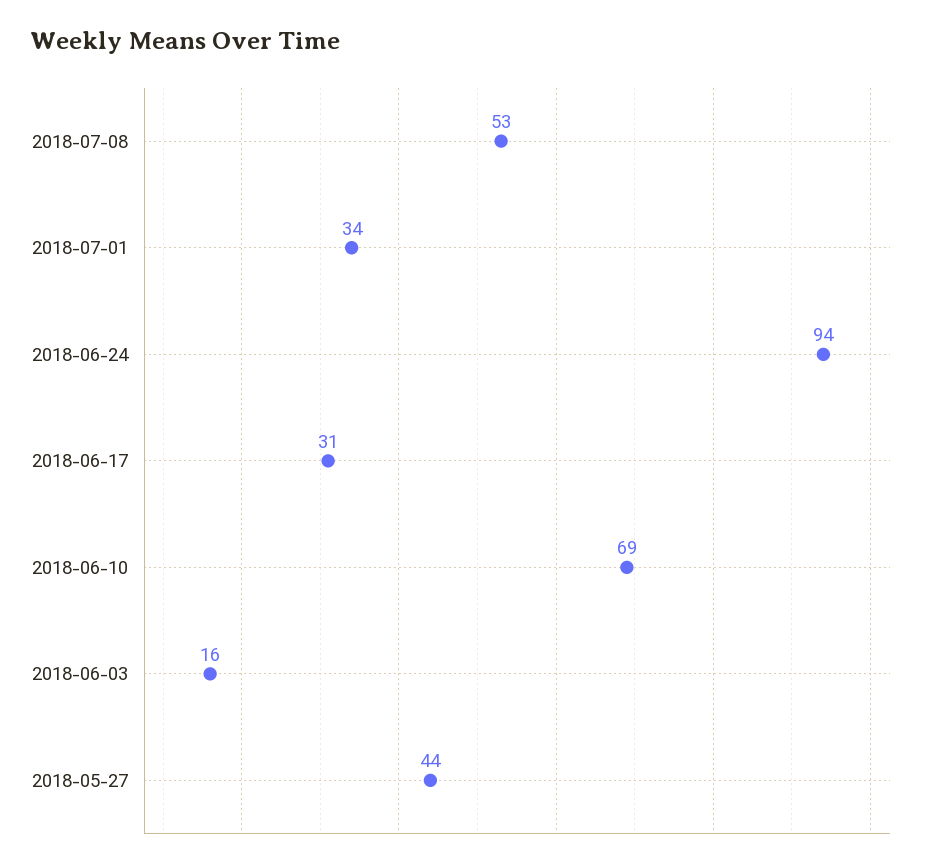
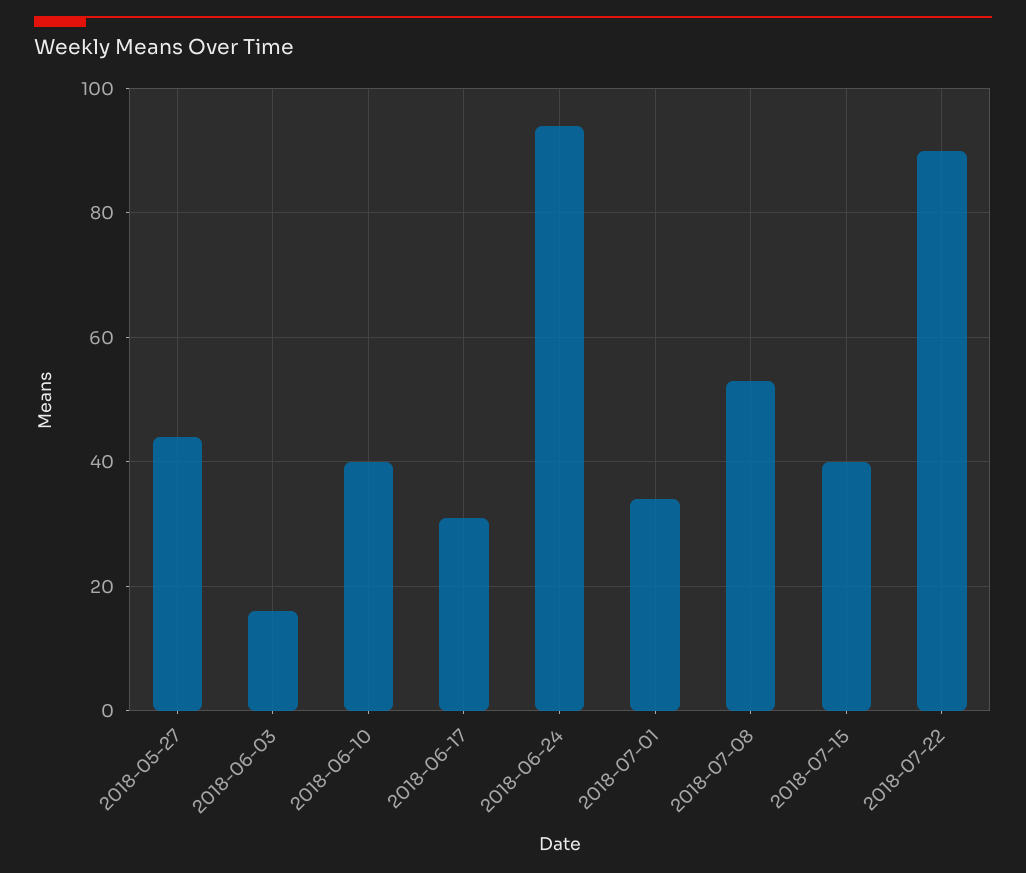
2018-06-10: 69 -> 40
2018-07-15: none -> 40
2018-07-22: none -> 90

